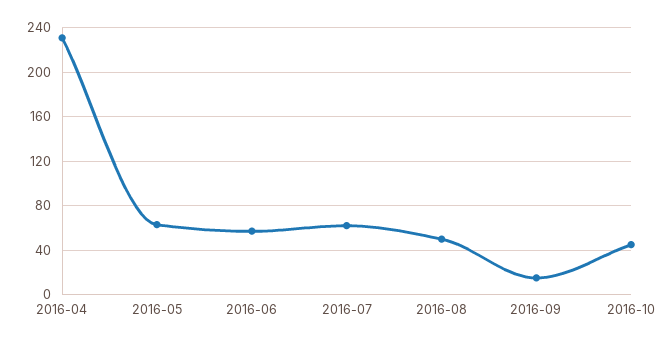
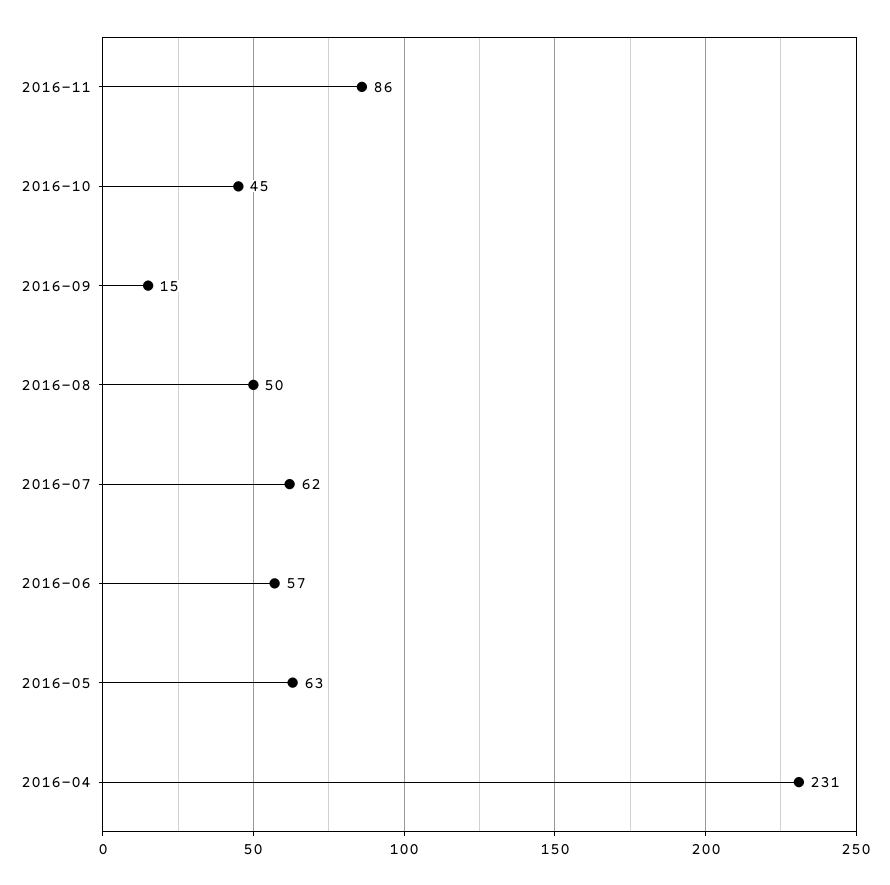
2016-11: none -> 86

